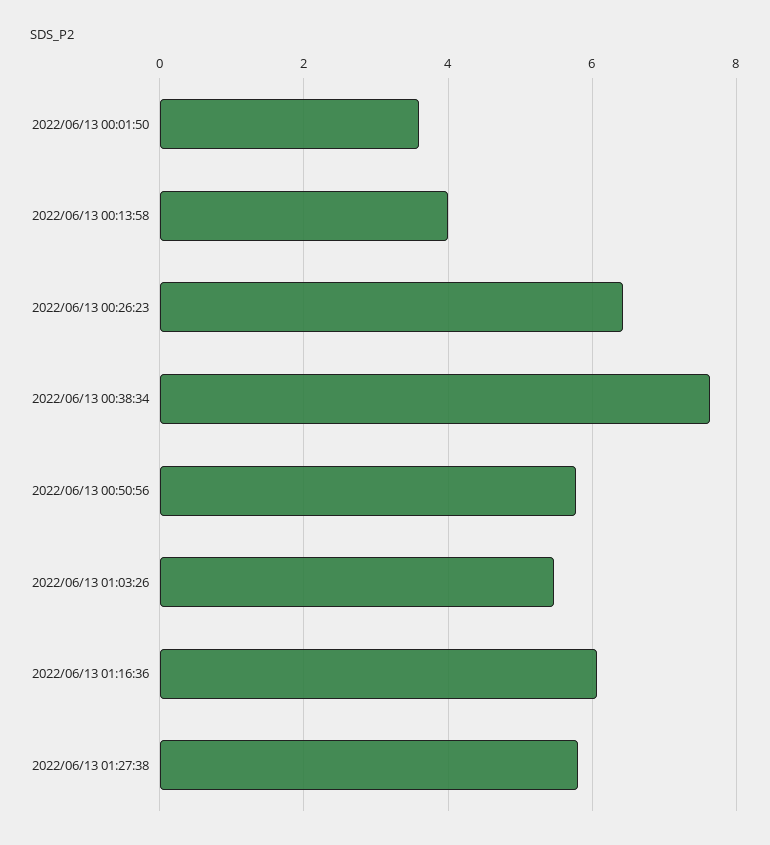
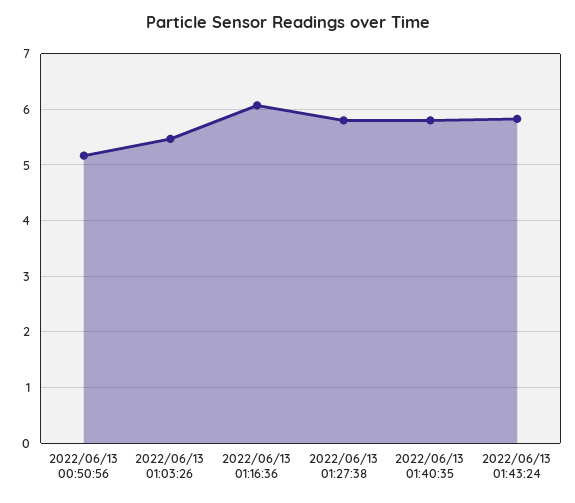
2022/06/13 00:01:50: 3.6 -> none
2022/06/13 00:13:58: 4 -> none
2022/06/13 00:26:23: 6.4 -> none
2022/06/13 00:38:34: 7.6 -> none
2022/06/13 00:50:56: 5.8 -> 5.2
2022/06/13 01:40:35: none -> 5.8
2022/06/13 01:43:24: none -> 5.8

